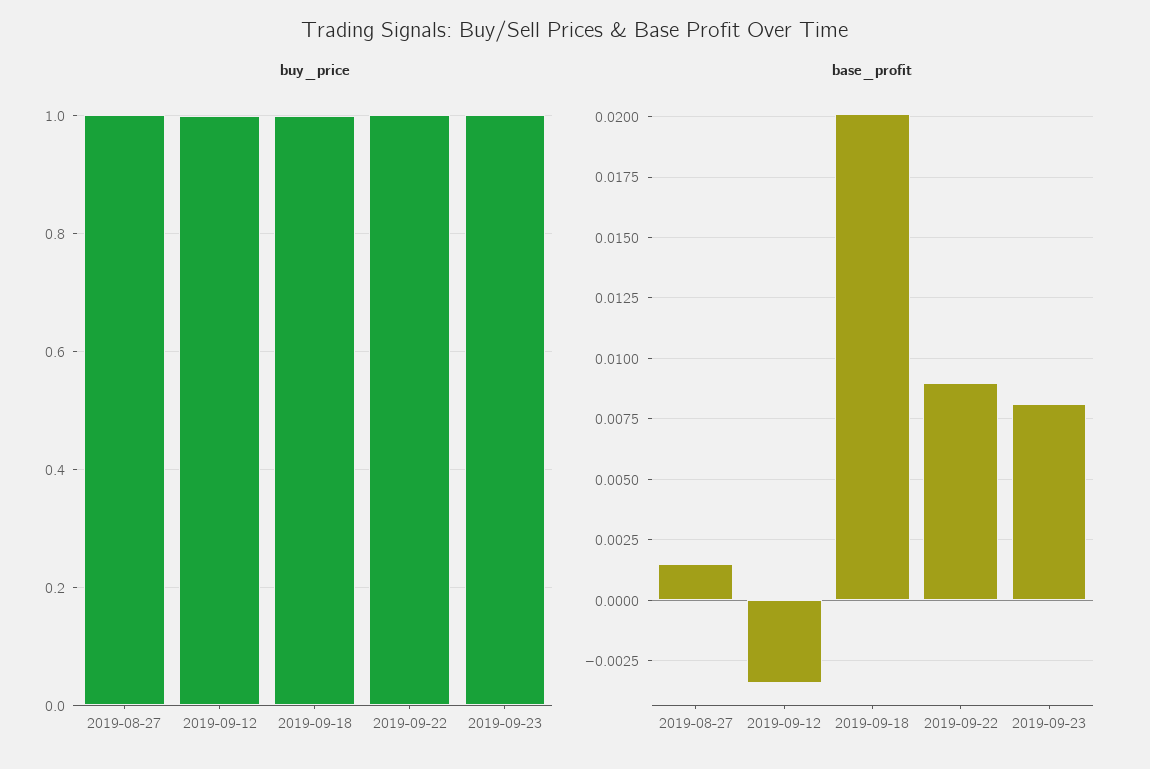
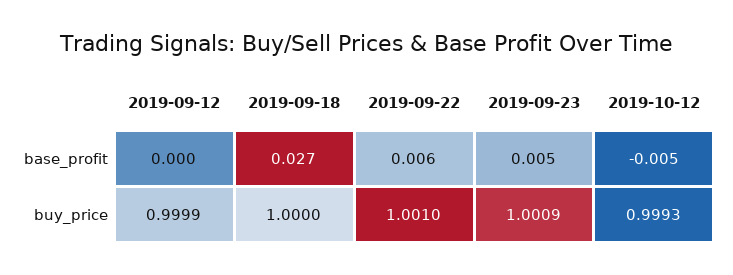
buy_price, 2019-08-27: 1 -> none
base_profit, 2019-08-27: 0.0015 -> none
base_profit, 2019-09-12: -0.0035 -> 0
base_profit, 2019-09-18: 0.02 -> 0.027
base_profit, 2019-09-22: 0.009 -> 0.006
base_profit, 2019-09-23: 0.008 -> 0.005
base_profit, 2019-10-12: none -> -0.005
buy_price, 2019-10-12: none -> 0.9993

